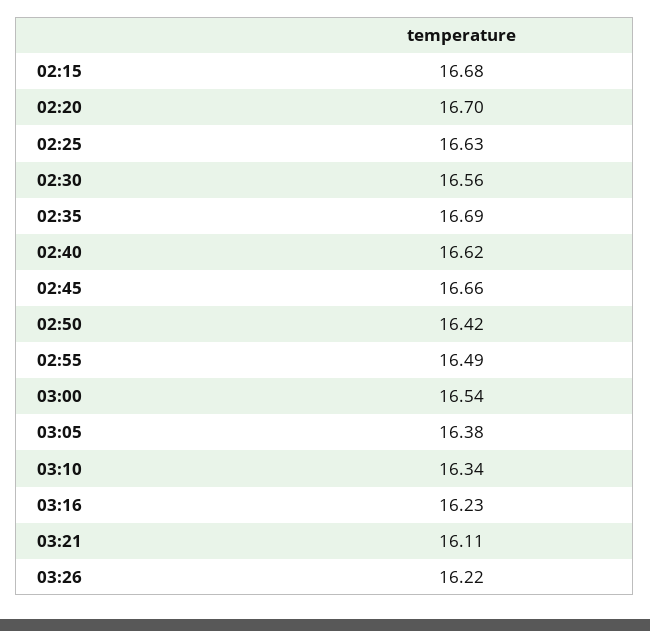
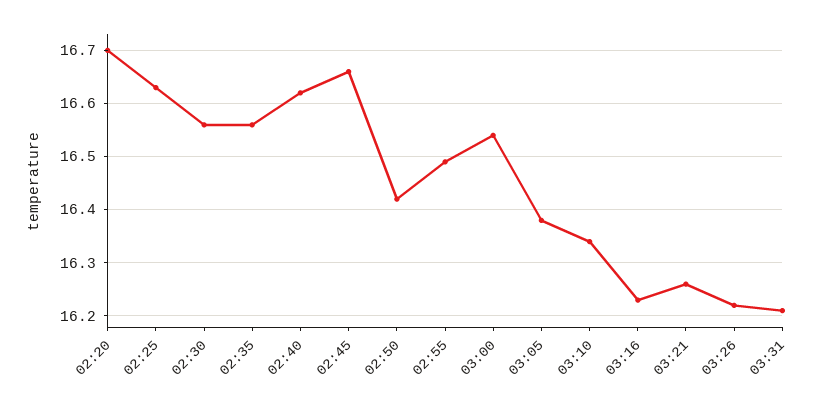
02:15: 16.68 -> none
02:35: 16.69 -> 16.55
03:21: 16.11 -> 16.25
03:31: none -> 16.2

